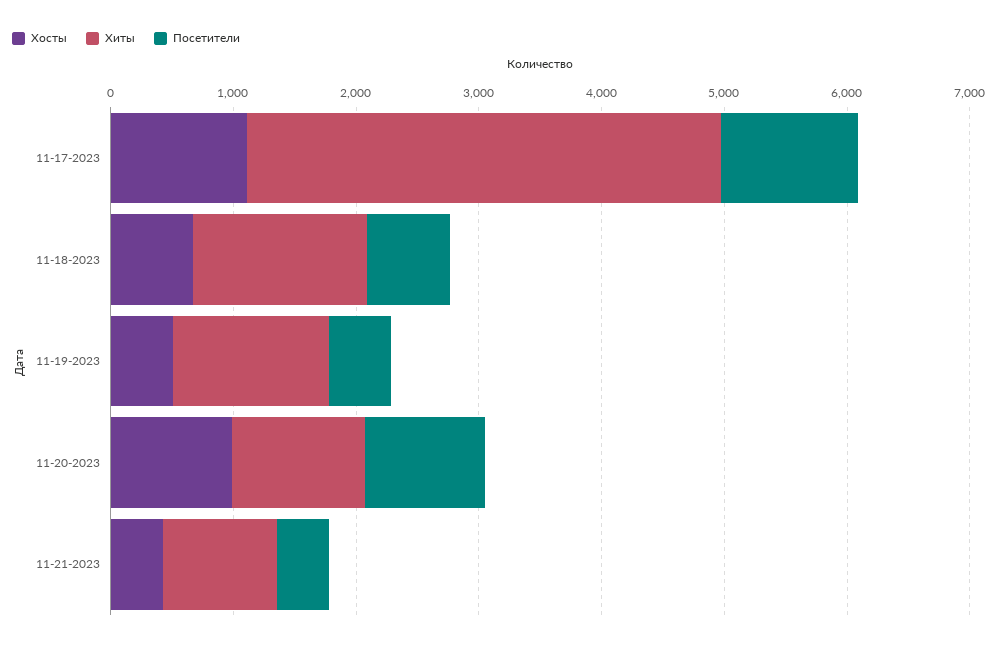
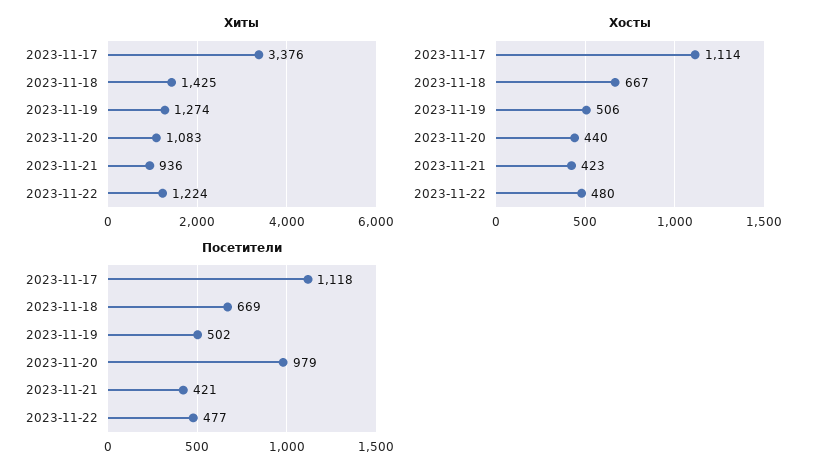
Хиты, 11-17-2023: 3800 -> 3376
Хосты, 11-20-2023: 1000 -> 440
Хиты, 2023-11-22: none -> 1224
Хосты, 2023-11-22: none -> 480
Посетители, 2023-11-22: none -> 477

